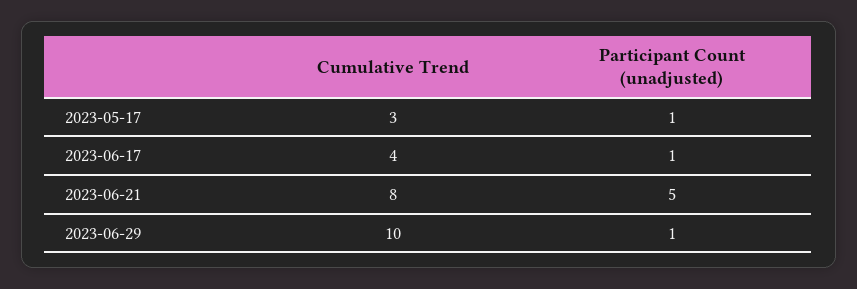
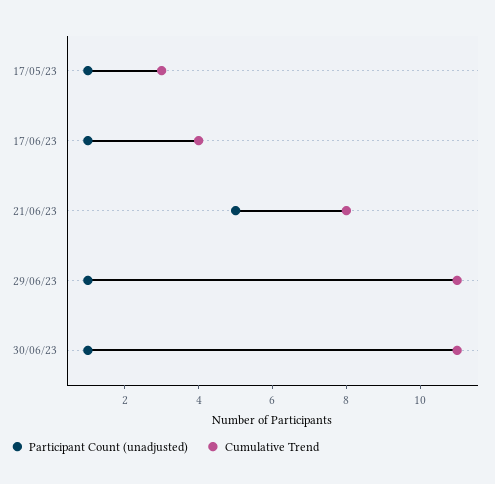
Cumulative Trend, 2023-06-29: 10 -> 11
Participant Count (unadjusted), 30/06/23: none -> 1
Cumulative Trend, 30/06/23: none -> 11

